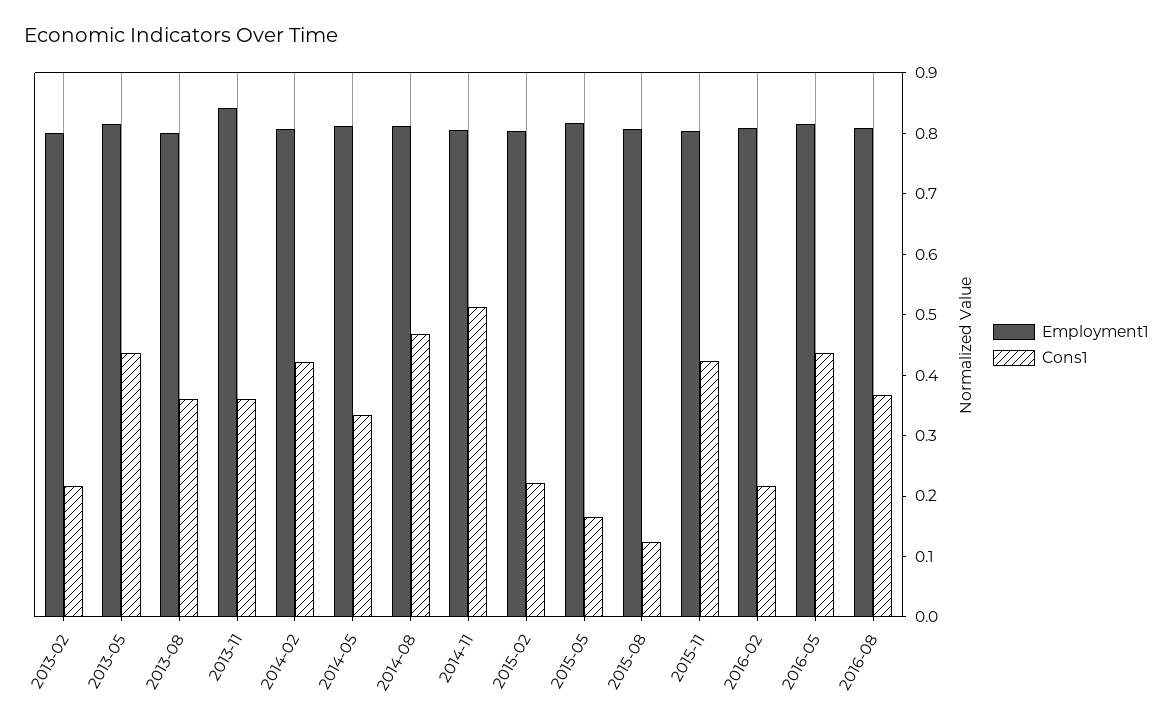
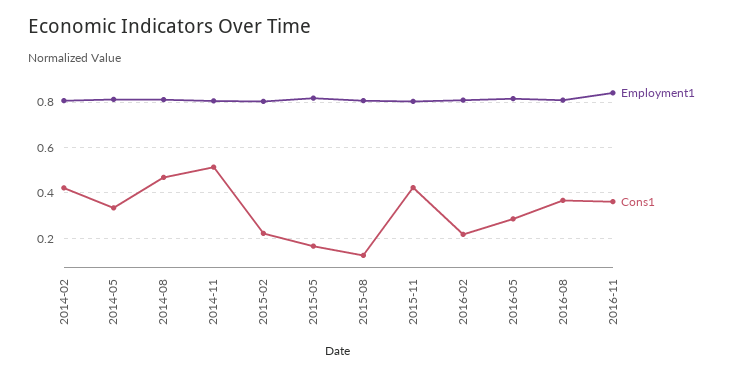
Employment1, 2013-02: 0.8 -> none
Cons1, 2013-02: 0.22 -> none
Employment1, 2013-05: 0.82 -> none
Cons1, 2013-05: 0.44 -> none
Employment1, 2013-08: 0.8 -> none
Cons1, 2013-08: 0.36 -> none
Employment1, 2013-11: 0.84 -> none
Cons1, 2013-11: 0.36 -> none
Cons1, 2016-05: 0.44 -> 0.3
Employment1, 2016-11: none -> 0.85
Cons1, 2016-11: none -> 0.35

